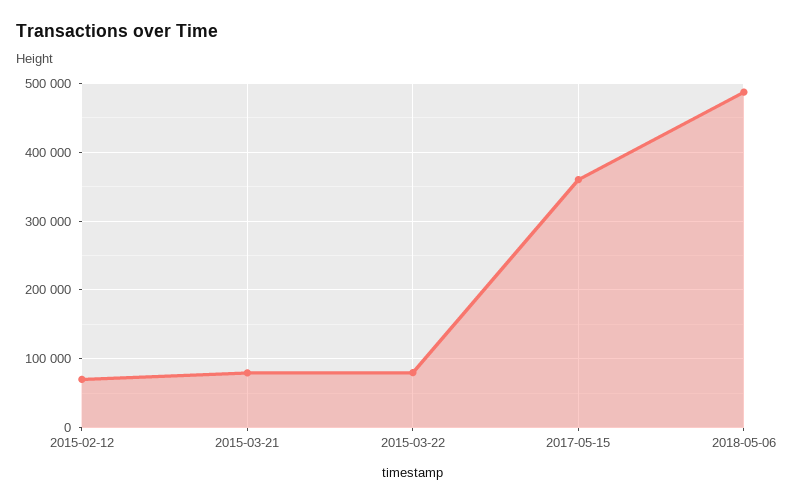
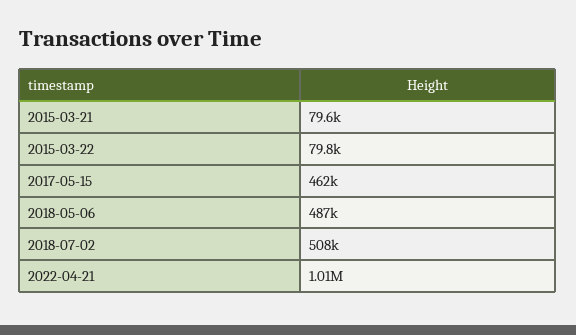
2015-02-12: 70000 -> none
2017-05-15: 360000 -> 462000
2018-07-02: none -> 508000
2022-04-21: none -> 1010000

